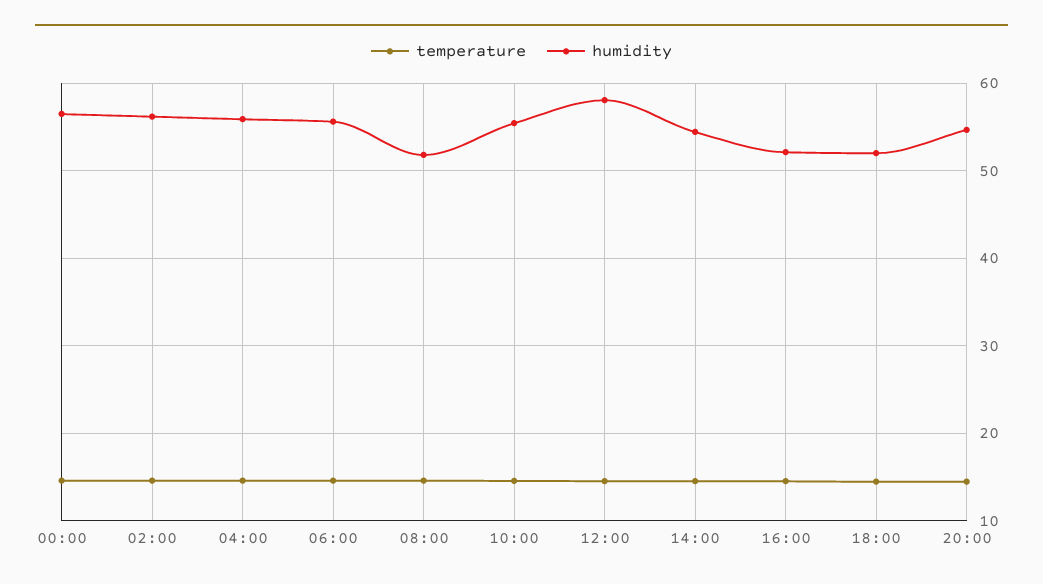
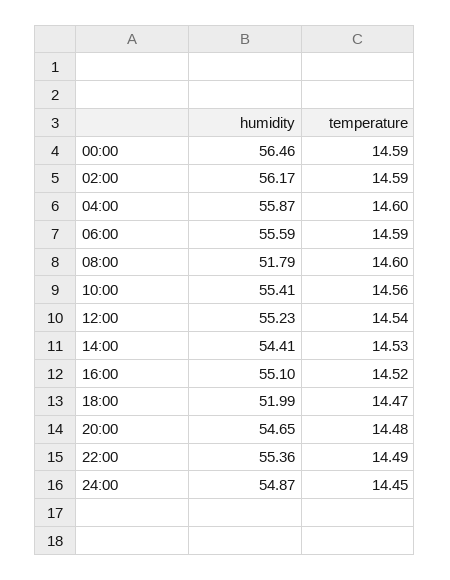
humidity, 12:00: 58 -> 55.23
humidity, 16:00: 52 -> 55.1
humidity, 22:00: none -> 55.36
temperature, 22:00: none -> 14.49
humidity, 24:00: none -> 54.87
temperature, 24:00: none -> 14.45

